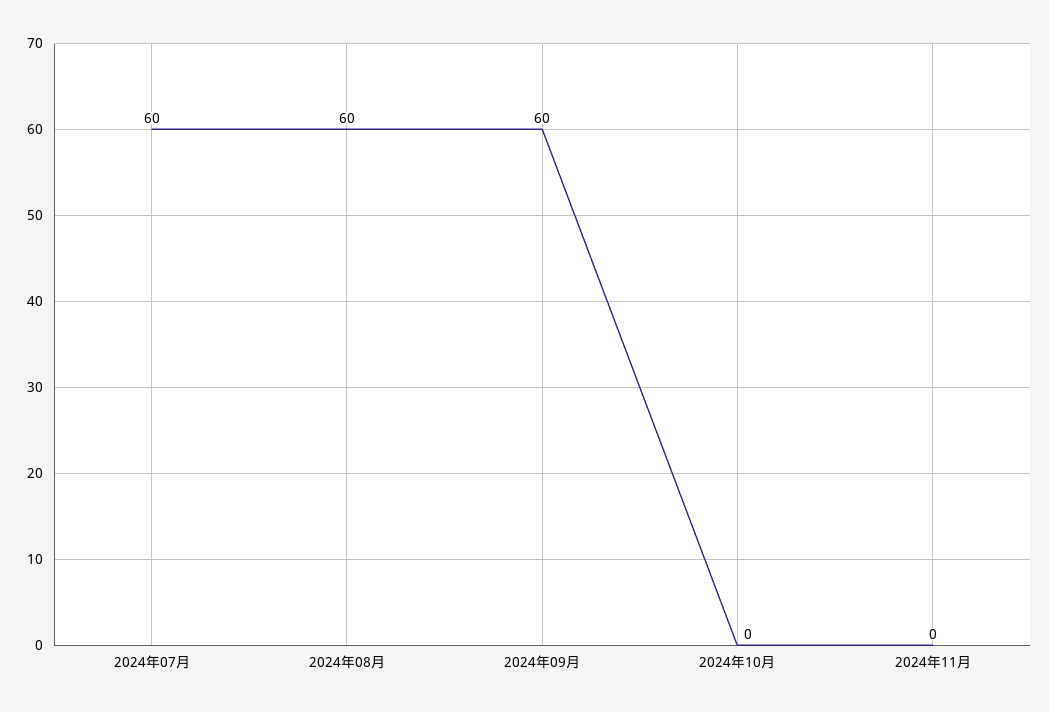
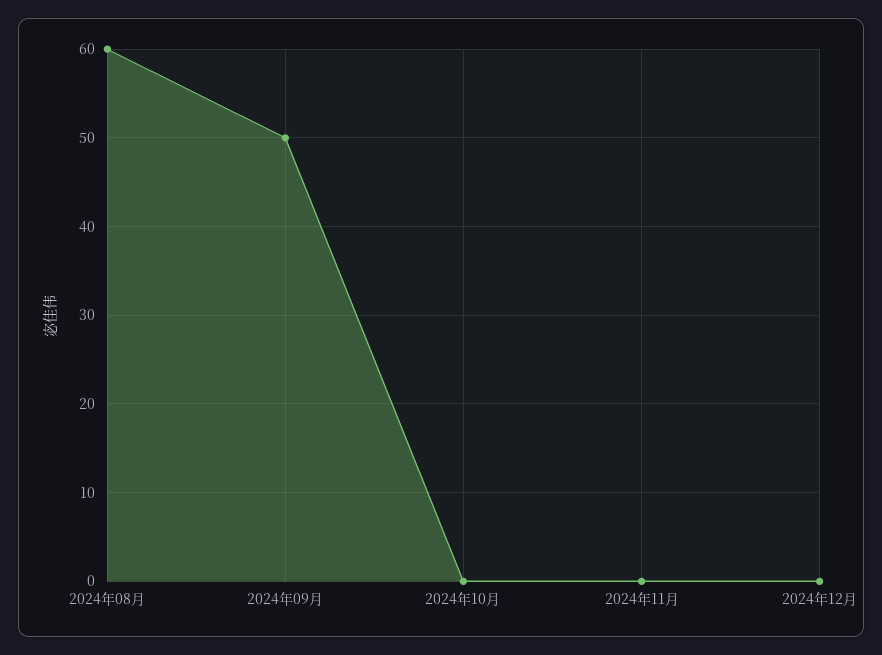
2024年07月: 60 -> none
2024年09月: 60 -> 50
2024年12月: none -> 0

